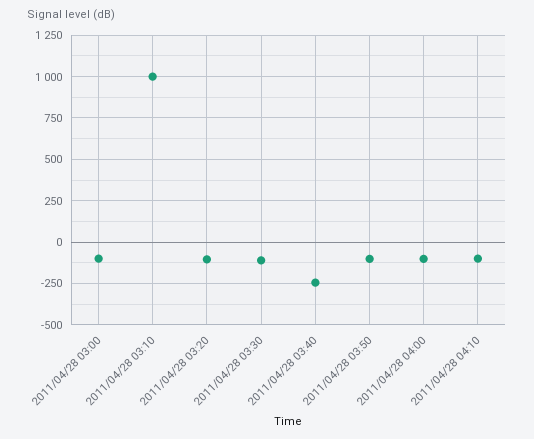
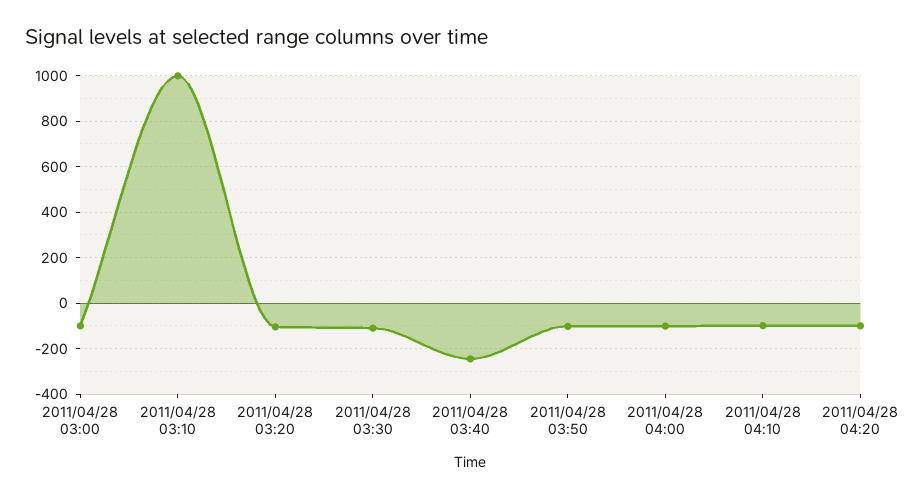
2011/04/28 04:20: none -> -100

